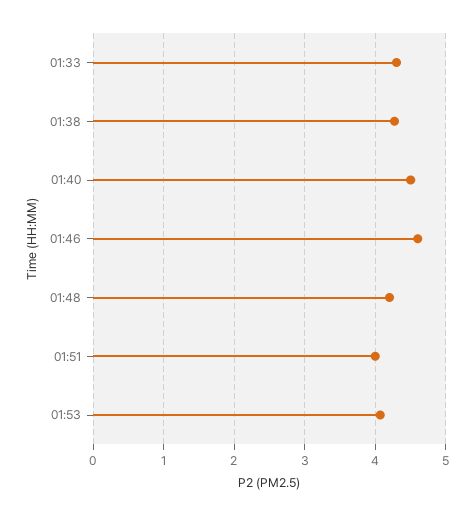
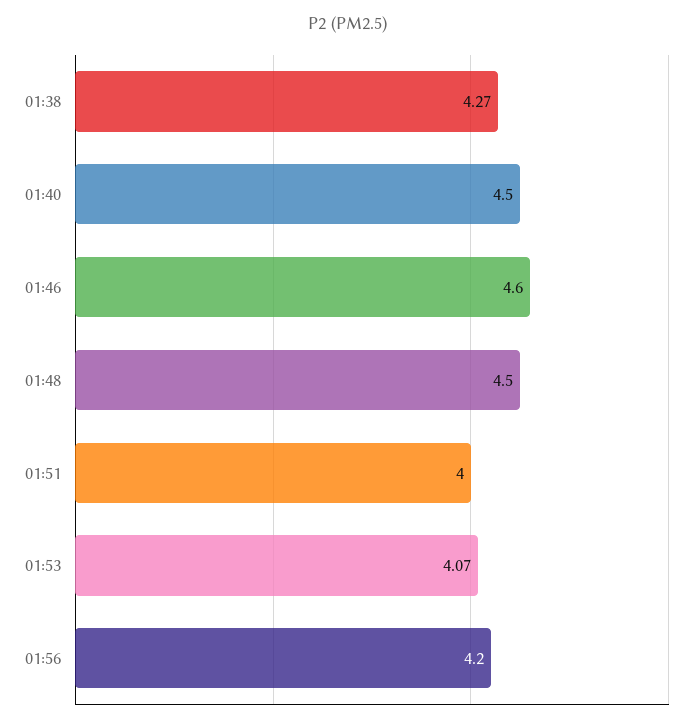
01:33: 4.3 -> none
01:48: 4.2 -> 4.5
01:56: none -> 4.2

